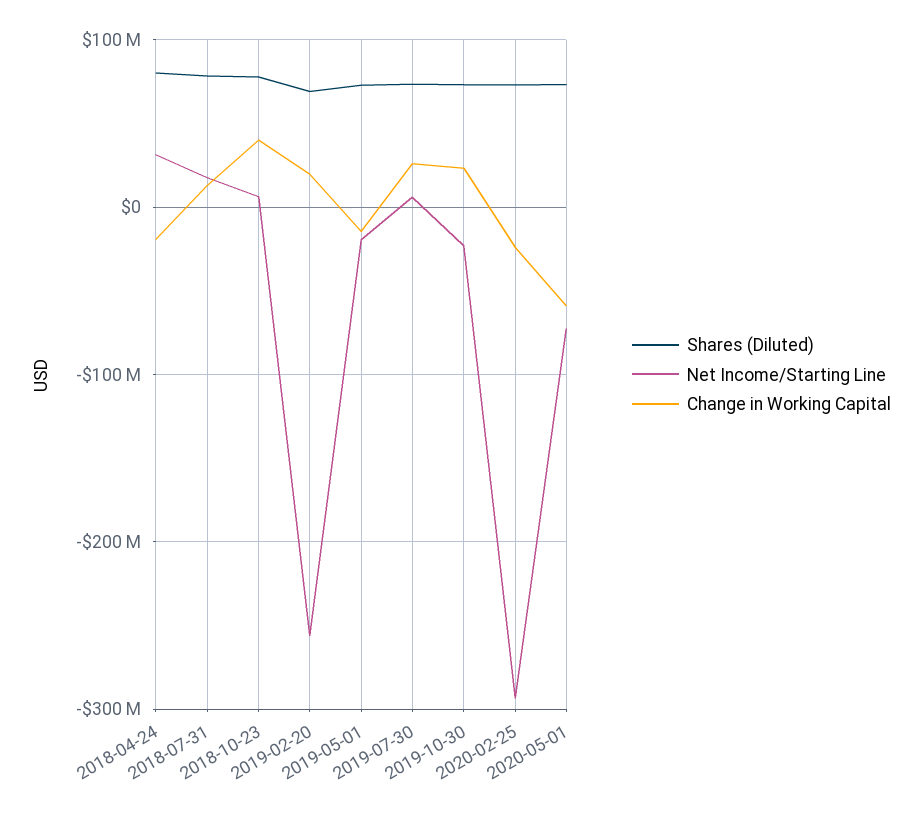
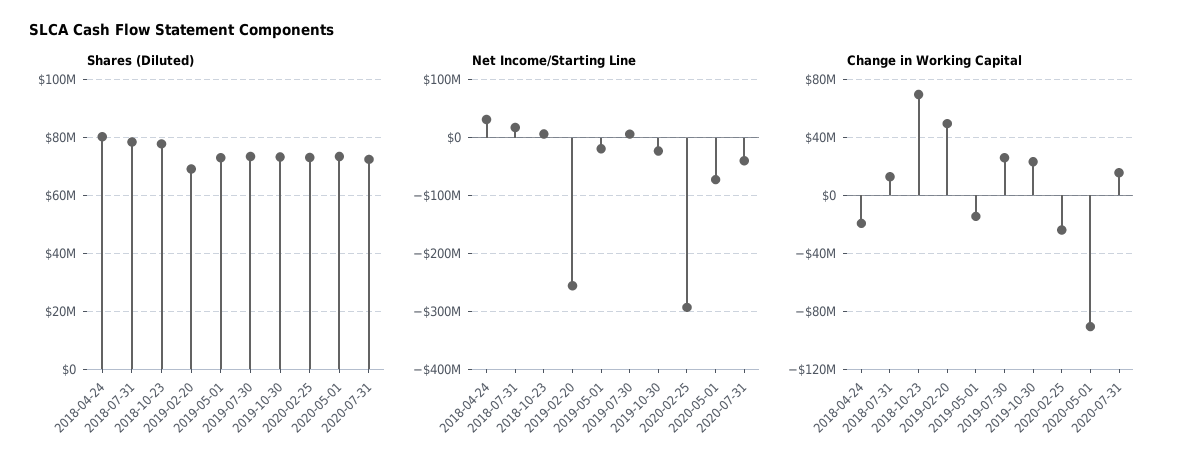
Change in Working Capital, 2018-10-23: 40000000 -> 70000000
Change in Working Capital, 2019-02-20: 20000000 -> 50000000
Change in Working Capital, 2020-05-01: -60000000 -> -90000000
Shares (Diluted), 2020-07-31: none -> 72500000
Net Income/Starting Line, 2020-07-31: none -> -40000000
Change in Working Capital, 2020-07-31: none -> 15000000

